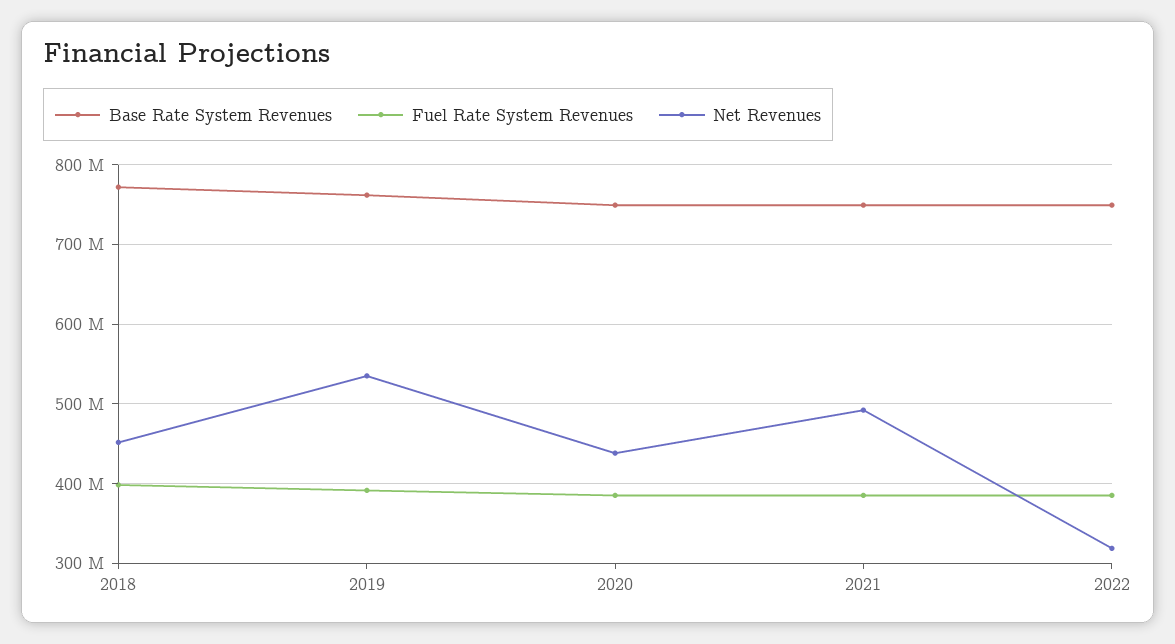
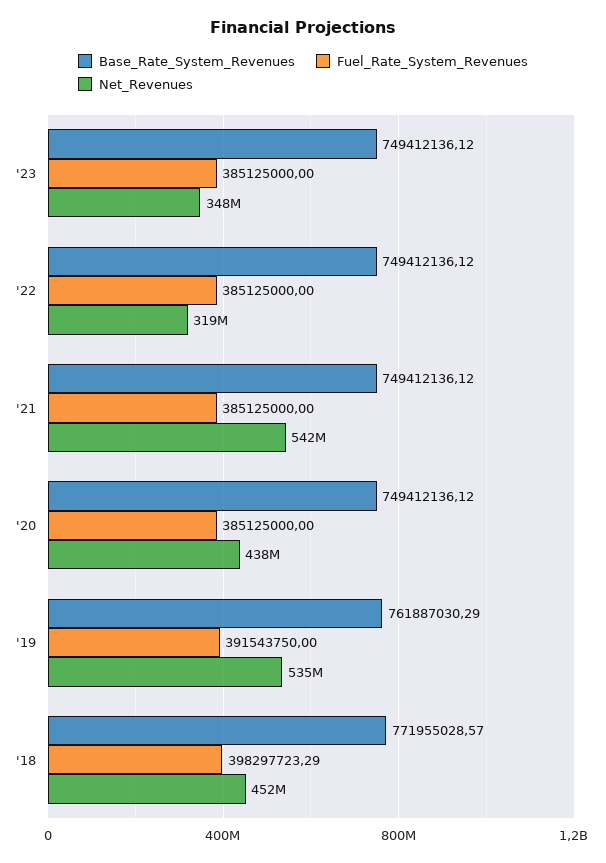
Net Revenues, 2021: 490000000 -> 542000000
Base Rate System Revenues, '23: none -> 749412136.12
Fuel Rate System Revenues, '23: none -> 385125000
Net Revenues, '23: none -> 348000000

